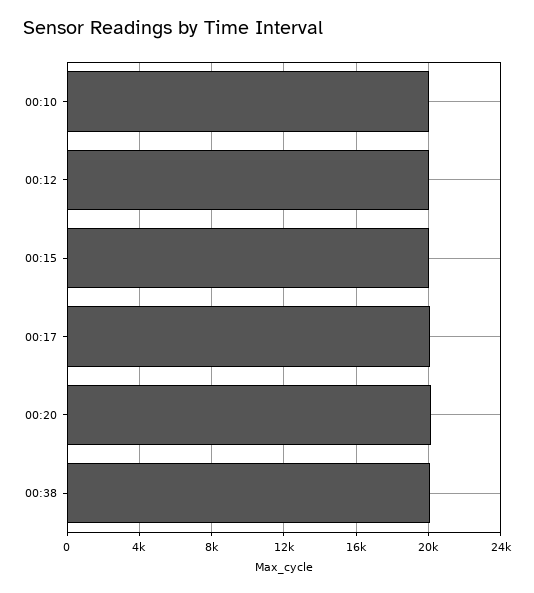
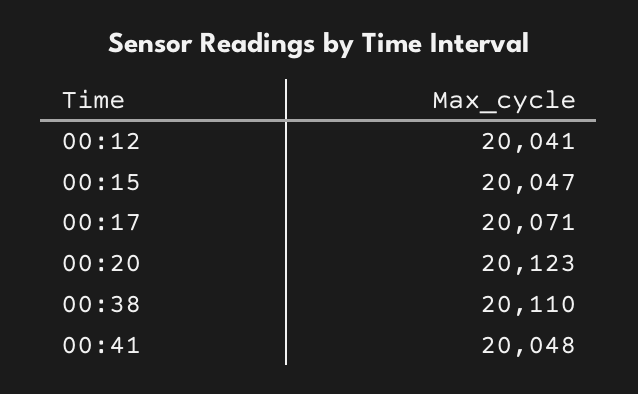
00:10: 20000 -> none
00:41: none -> 20048

